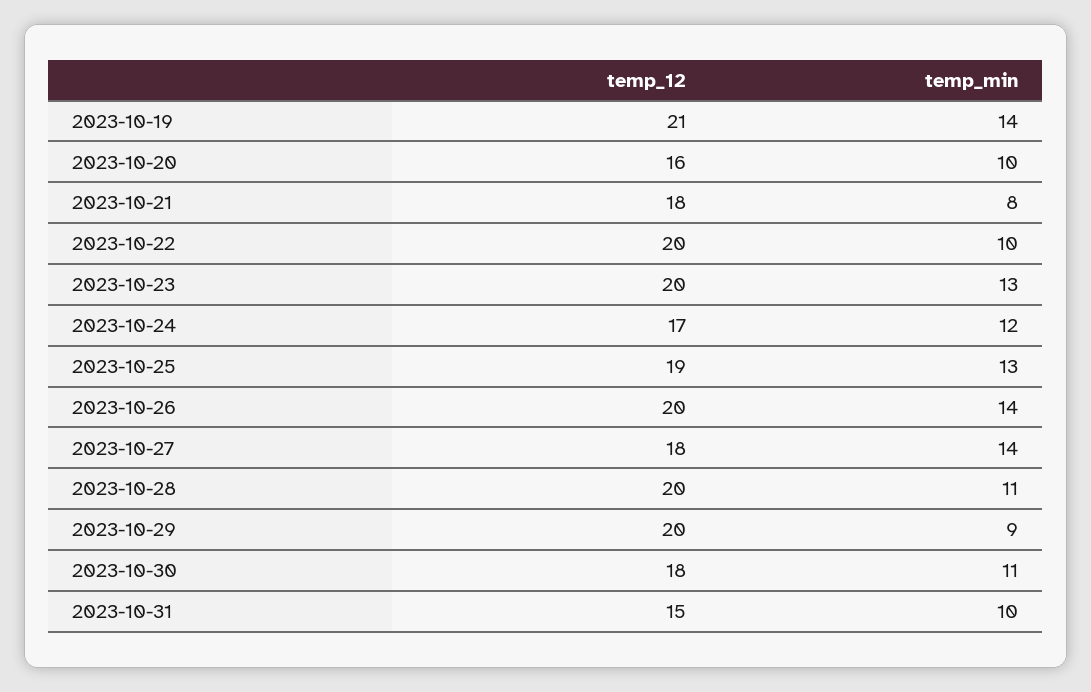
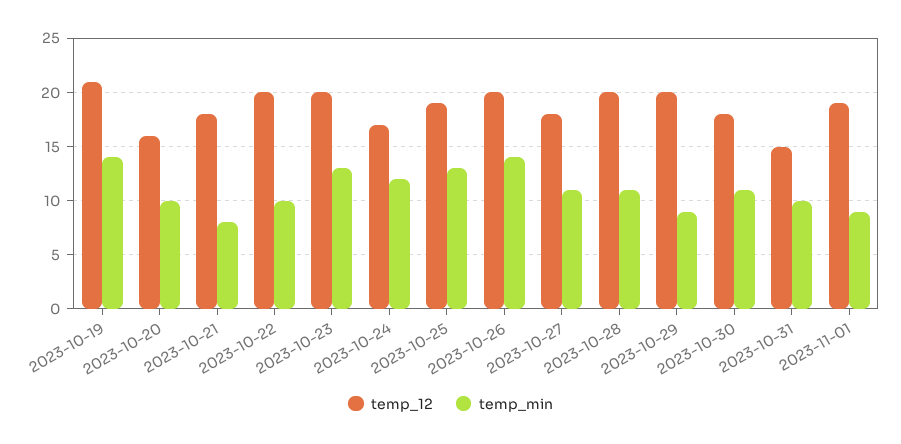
temp_min, 2023-10-27: 14 -> 11
temp_12, 2023-11-01: none -> 19
temp_min, 2023-11-01: none -> 9

